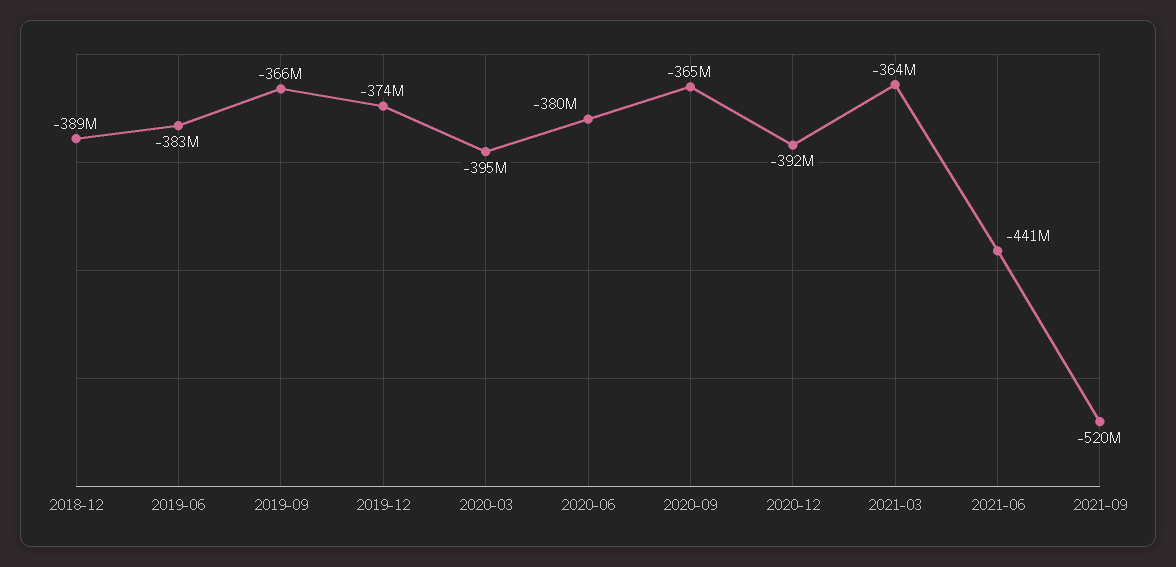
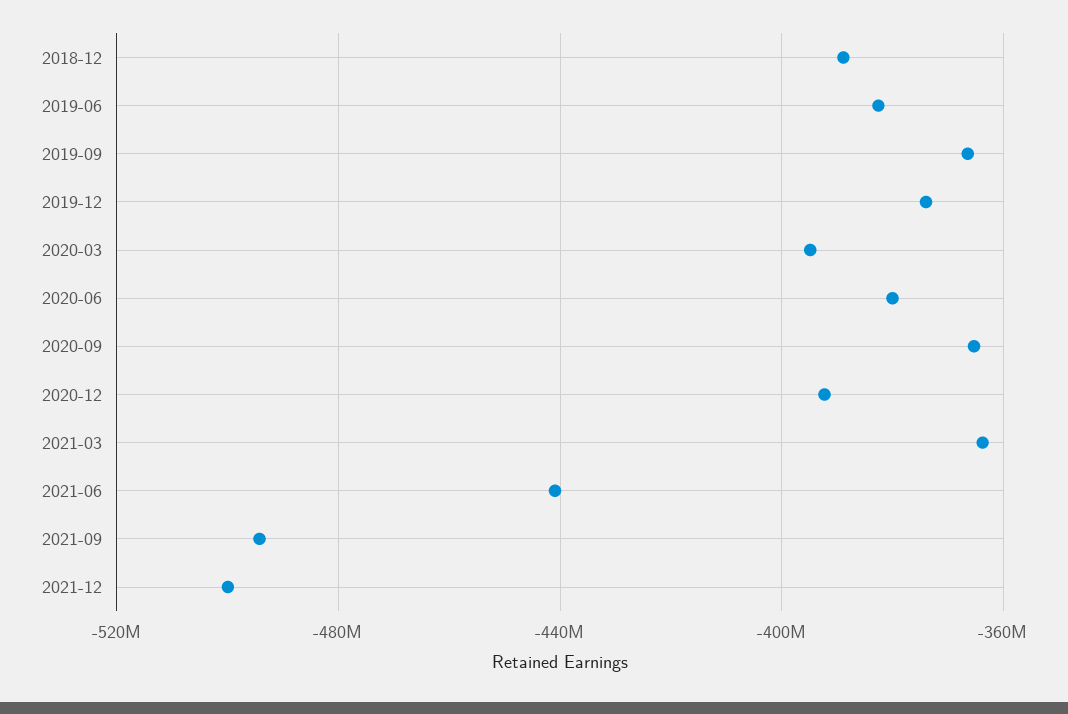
2021-09: -520000000 -> -495000000
2021-12: none -> -500000000

